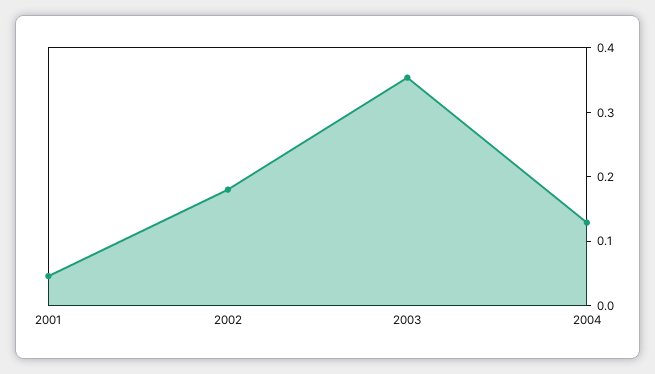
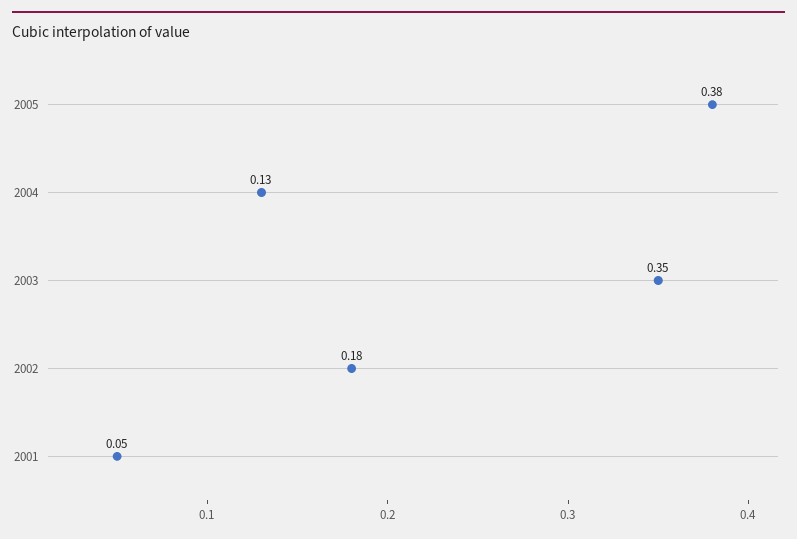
2005: none -> 0.38

